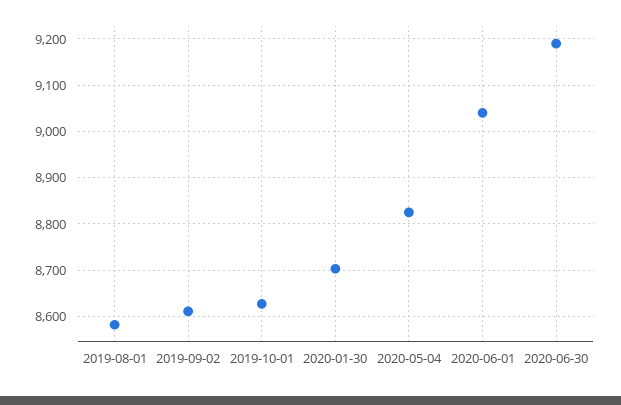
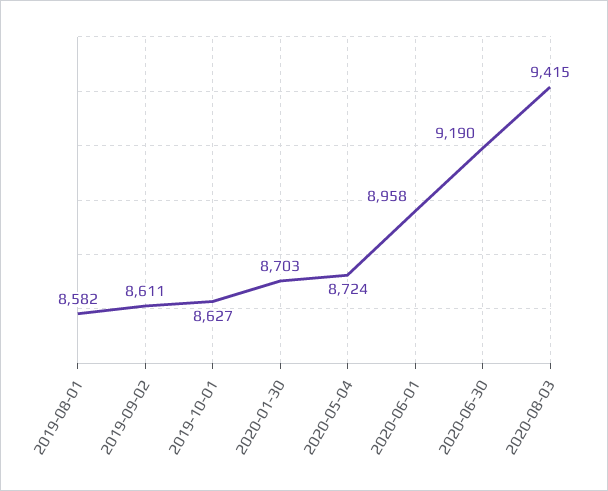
2020-05-04: 8820 -> 8724
2020-06-01: 9040 -> 8958
2020-08-03: none -> 9415

